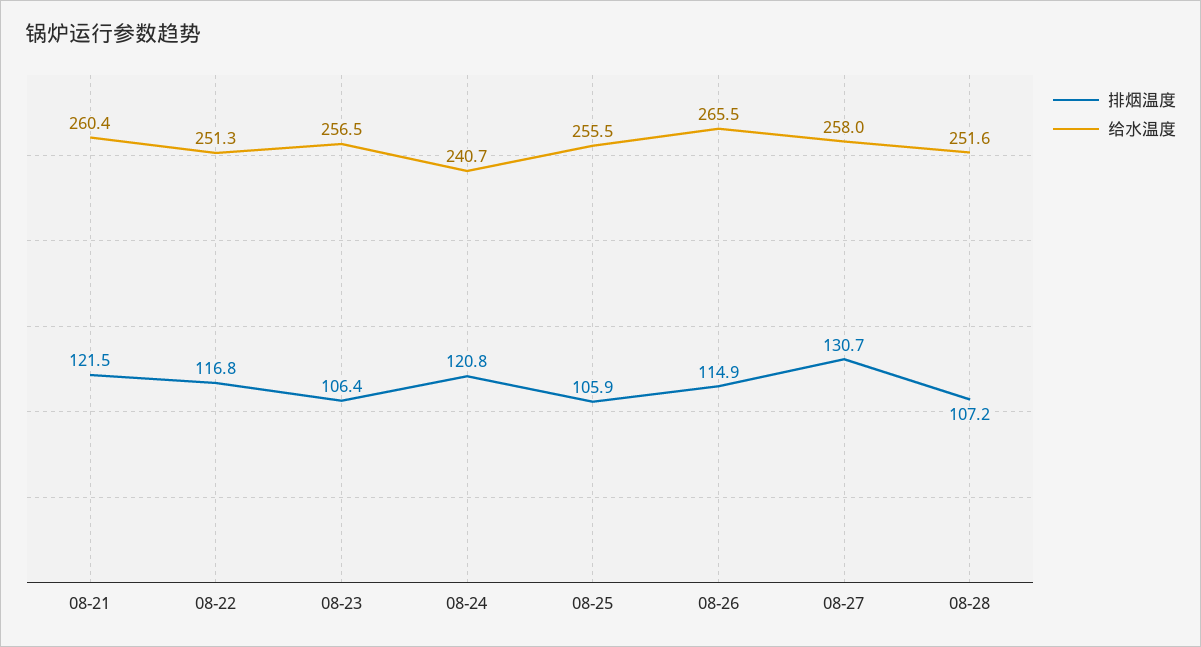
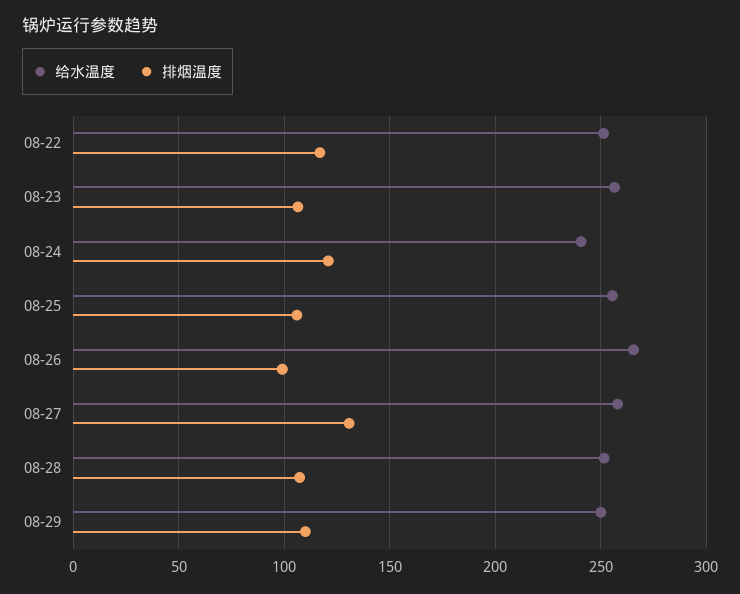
排烟温度, 08-21: 121.5 -> none
给水温度, 08-21: 260.4 -> none
排烟温度, 08-26: 114.9 -> 100
给水温度, 08-29: none -> 250
排烟温度, 08-29: none -> 110

